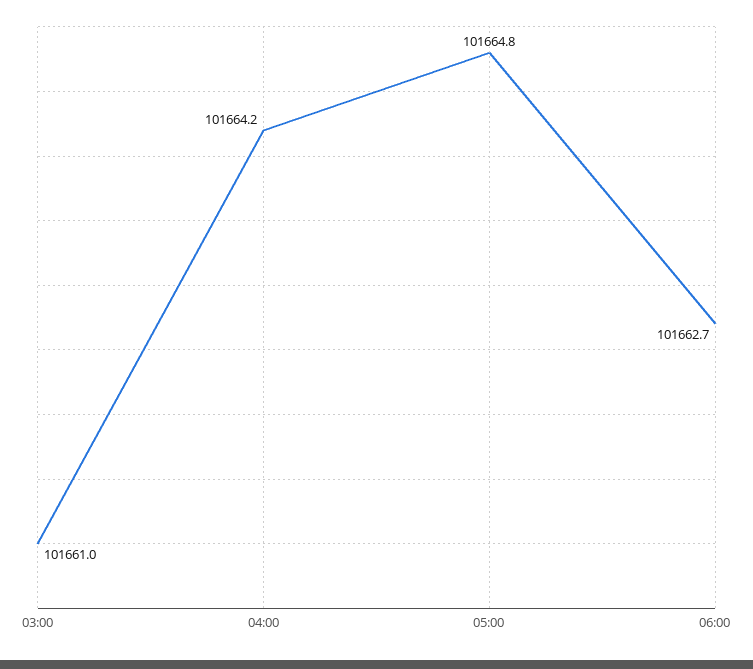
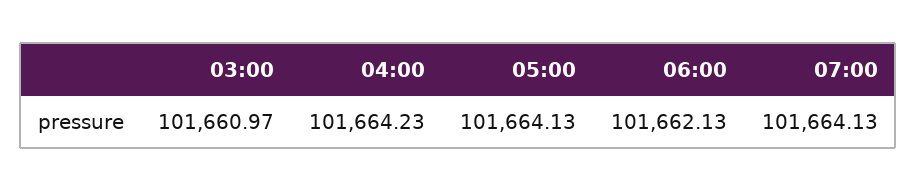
05:00: 101664.8 -> 101664.13
06:00: 101662.7 -> 101662.13
07:00: none -> 101664.13

